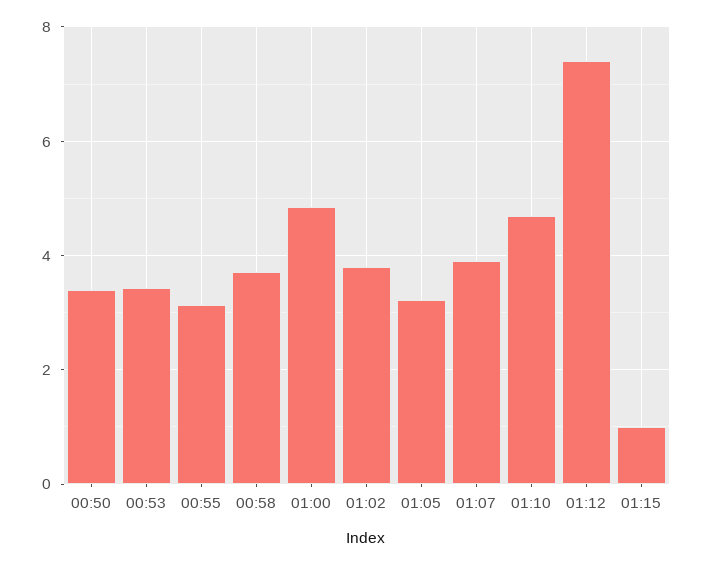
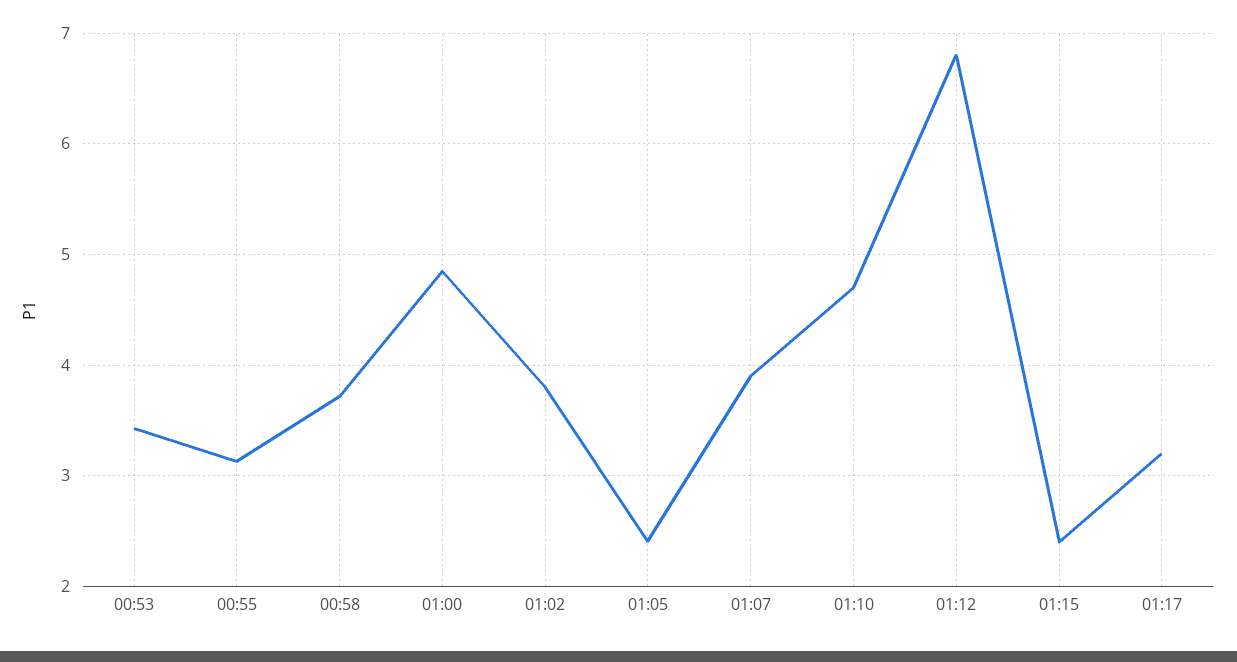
00:50: 3.4 -> none
01:05: 3.2 -> 2.4
01:12: 7.4 -> 6.8
01:15: 1 -> 2.4
01:17: none -> 3.2

